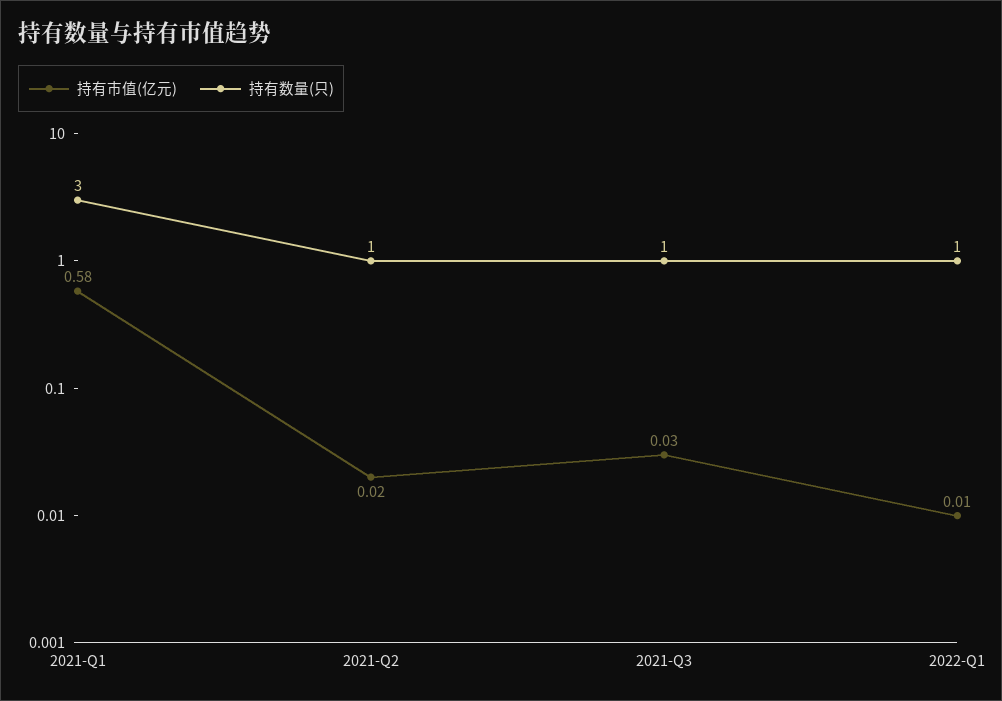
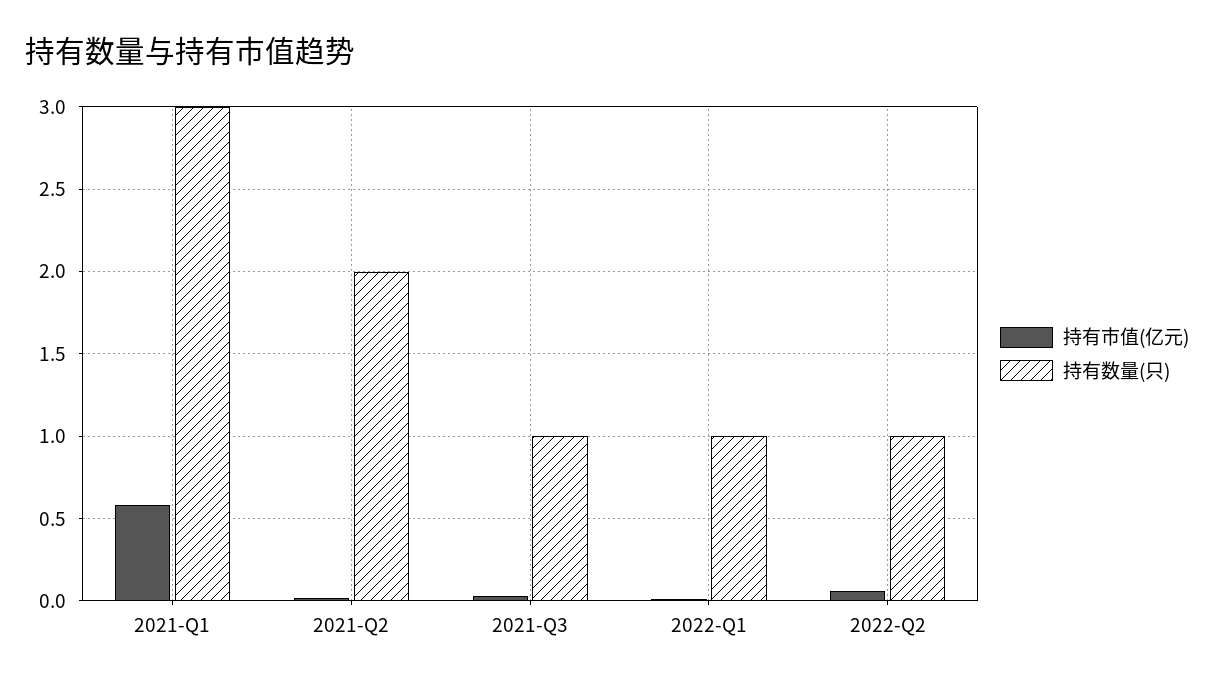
持有数量(只), 2021-Q2: 1 -> 2
持有市值(亿元), 2022-Q2: none -> 0.05
持有数量(只), 2022-Q2: none -> 1

